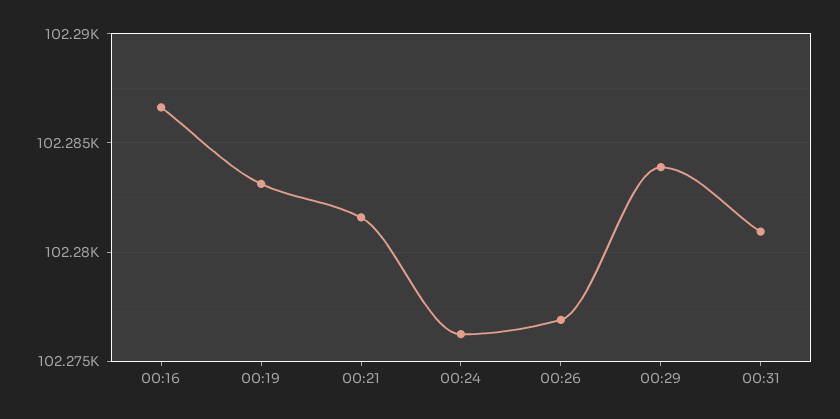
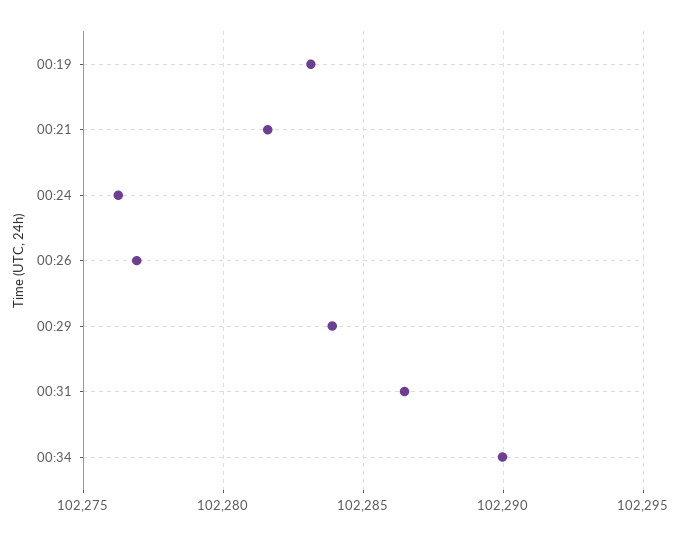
00:16: 102286.5 -> none
00:31: 102281 -> 102286.5
00:34: none -> 102290

